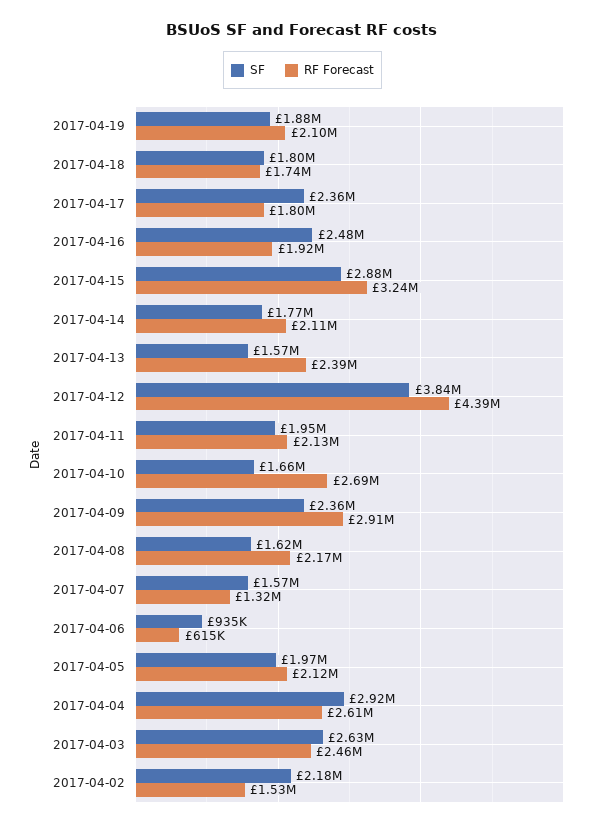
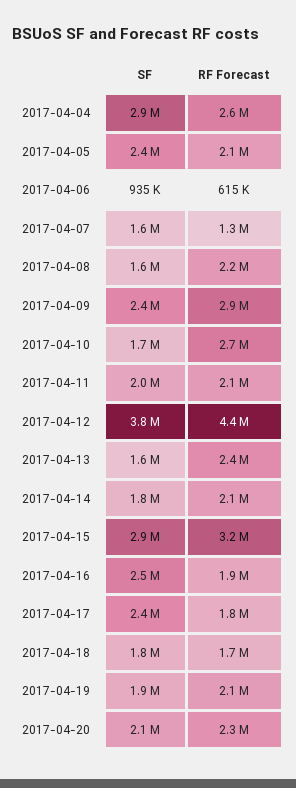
SF, 2017-04-05: 1970000 -> 2400000
SF, 2017-04-03: 2630000 -> none
RF Forecast, 2017-04-03: 2460000 -> none
SF, 2017-04-02: 2180000 -> none
RF Forecast, 2017-04-02: 1530000 -> none
SF, 2017-04-20: none -> 2100000
RF Forecast, 2017-04-20: none -> 2300000

